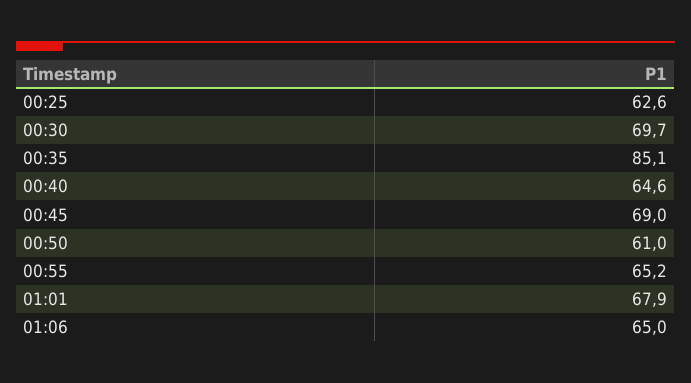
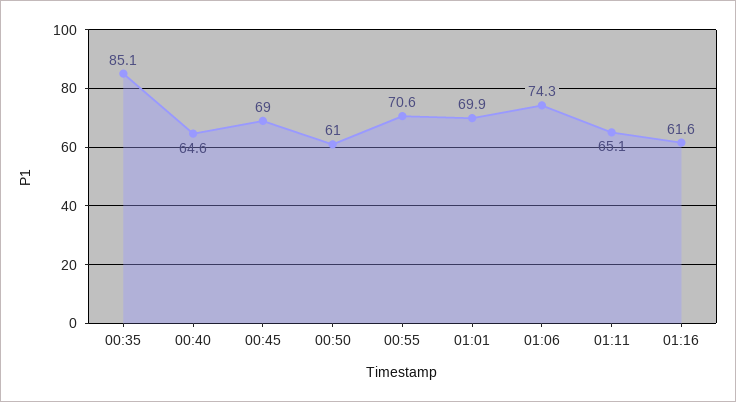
00:25: 62.6 -> none
00:30: 69.7 -> none
00:55: 65.2 -> 70.6
01:01: 67.9 -> 69.9
01:06: 65 -> 74.3
01:11: none -> 65.1
01:16: none -> 61.6

